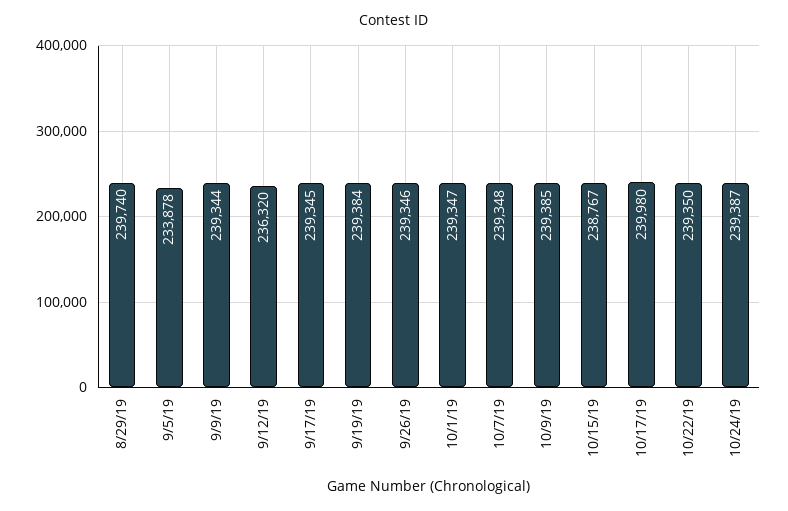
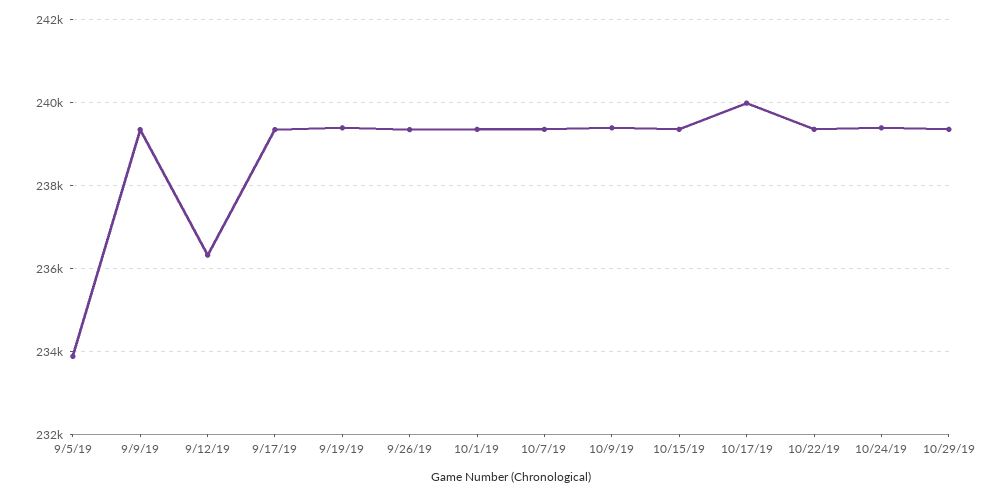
8/29/19: 239740 -> none
10/15/19: 238767 -> 239400
10/29/19: none -> 239400

